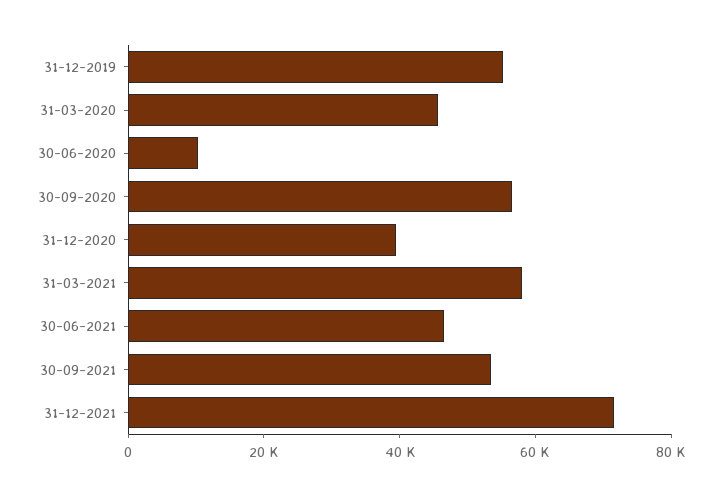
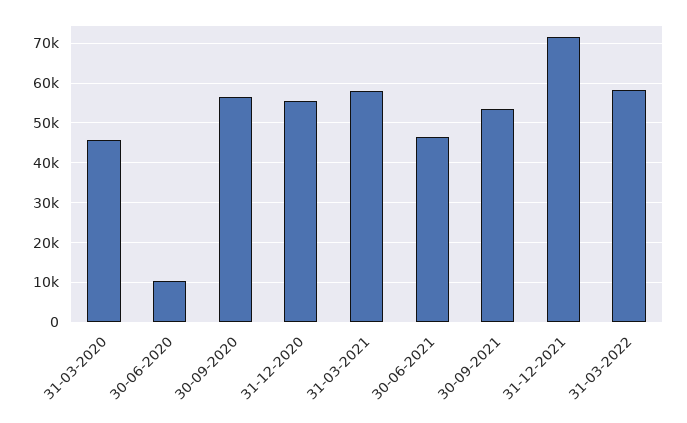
31-12-2019: 55000 -> none
31-12-2020: 40000 -> 56000
31-03-2022: none -> 58000

